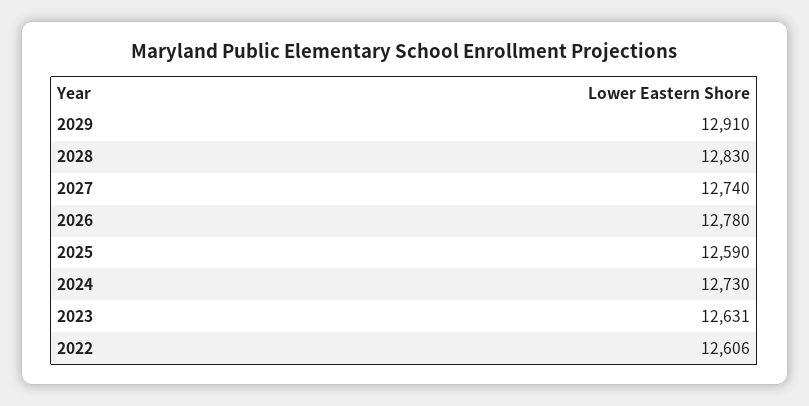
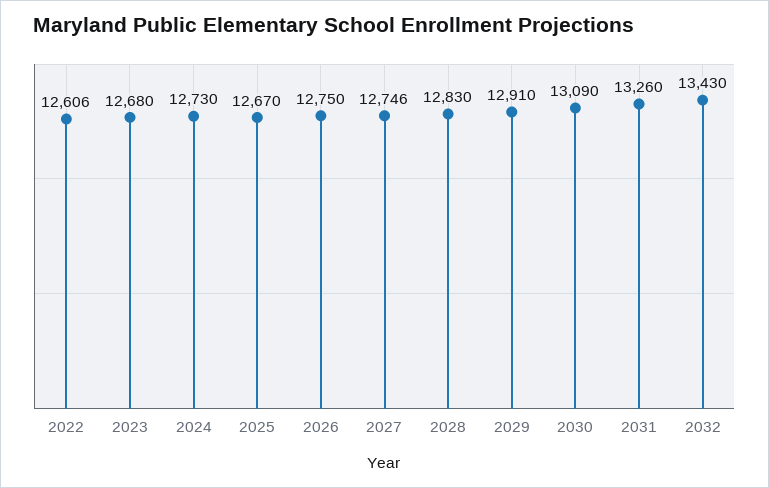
2027: 12740 -> 12746
2026: 12780 -> 12750
2025: 12590 -> 12670
2023: 12631 -> 12680
2030: none -> 13090
2031: none -> 13260
2032: none -> 13430

